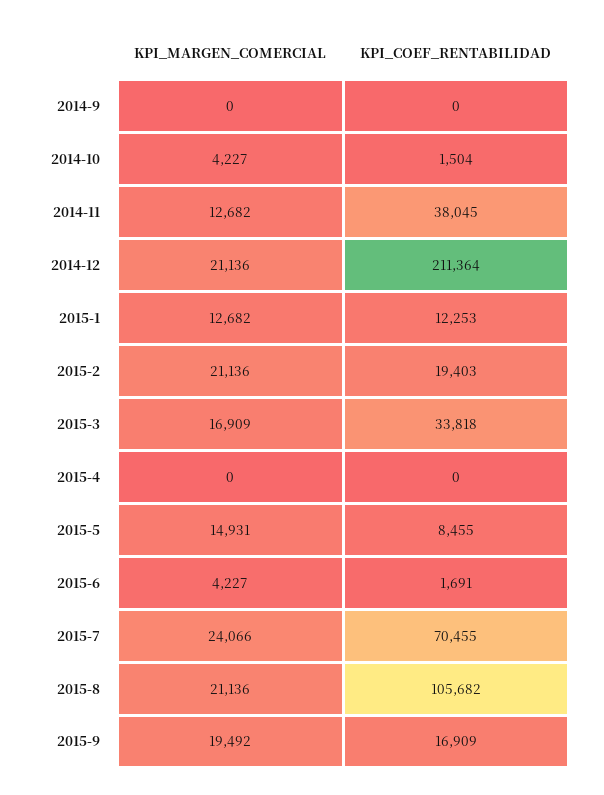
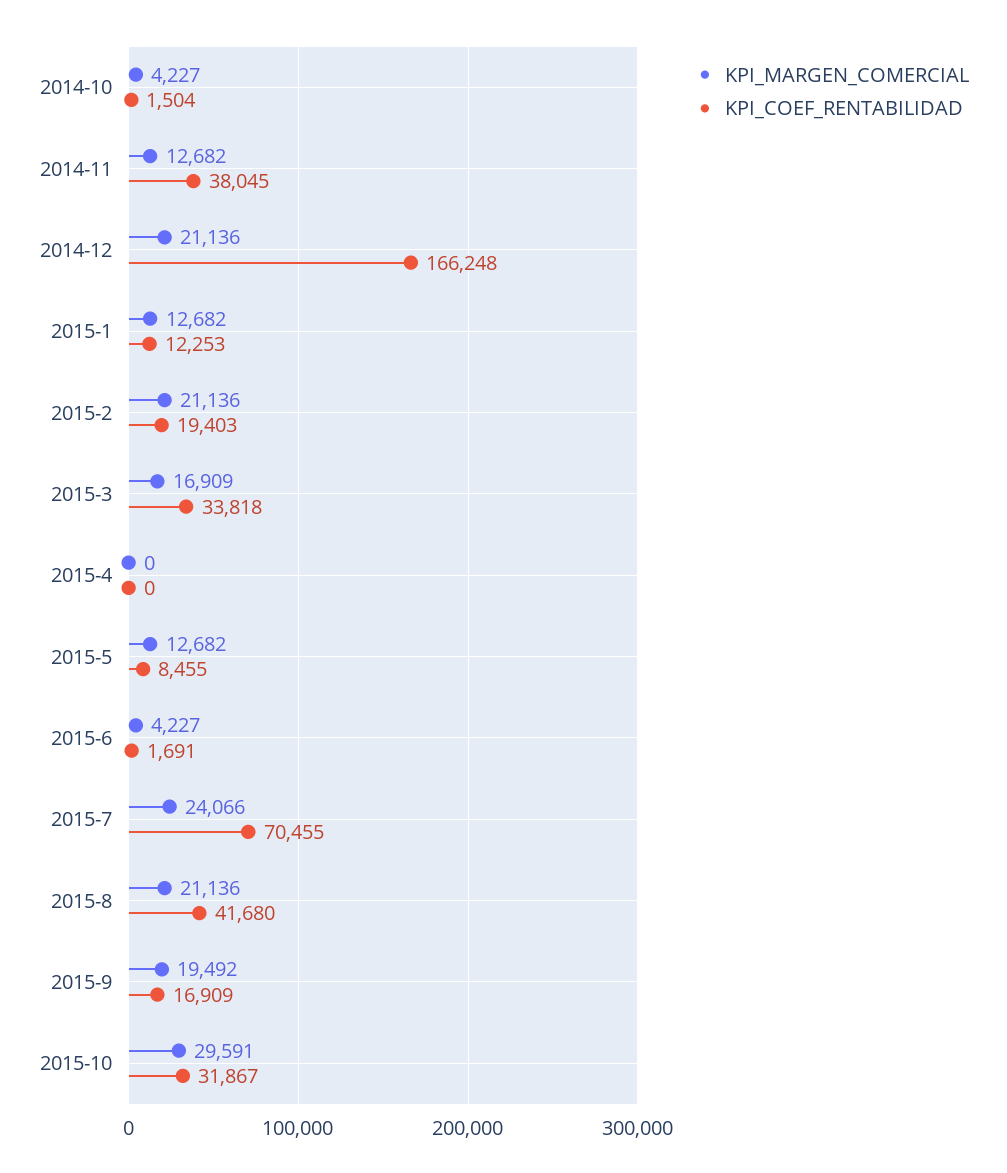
KPI_MARGEN_COMERCIAL, 2014-9: 0 -> none
KPI_COEF_RENTABILIDAD, 2014-9: 0 -> none
KPI_COEF_RENTABILIDAD, 2014-12: 211364 -> 166248
KPI_MARGEN_COMERCIAL, 2015-5: 14931 -> 12682
KPI_COEF_RENTABILIDAD, 2015-8: 105682 -> 41680
KPI_MARGEN_COMERCIAL, 2015-10: none -> 29591
KPI_COEF_RENTABILIDAD, 2015-10: none -> 31867

